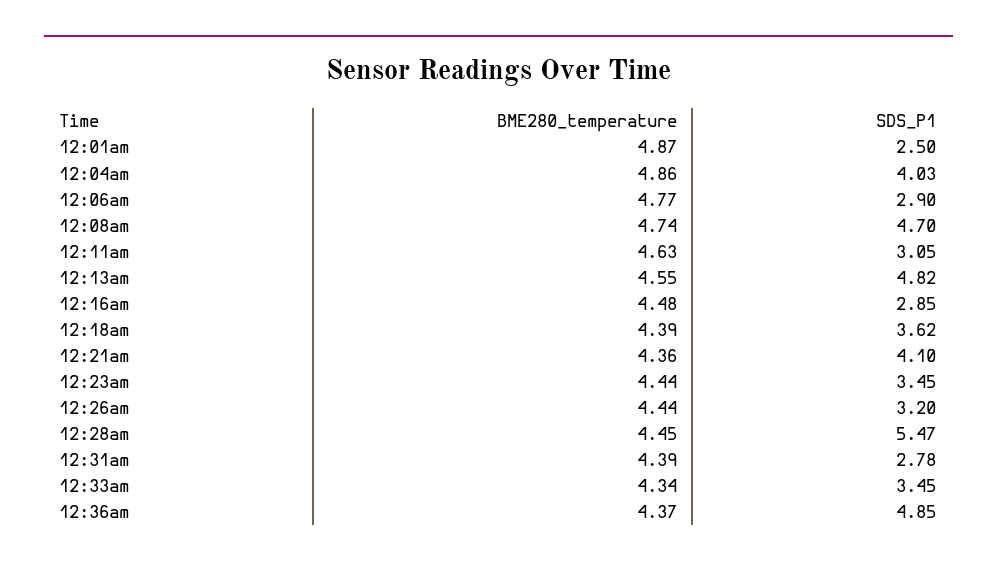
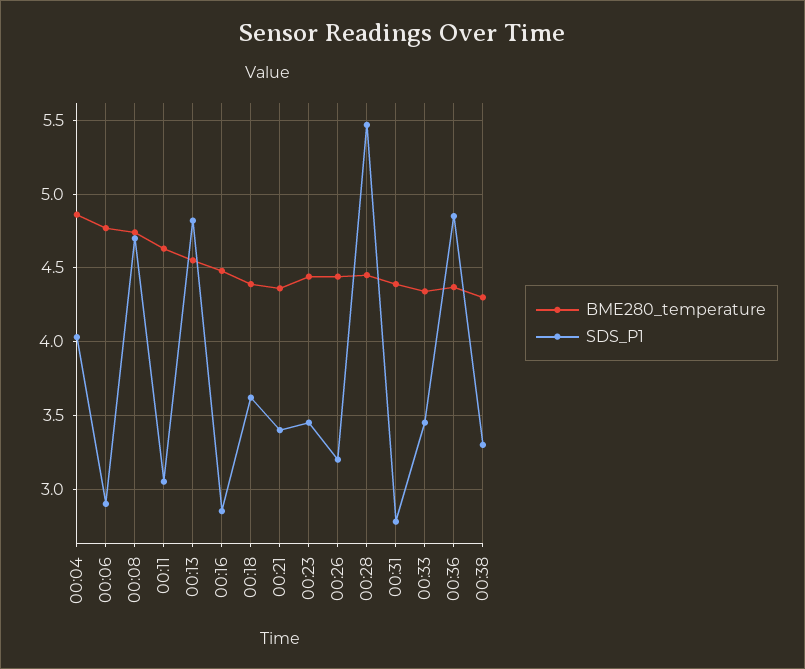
BME280_temperature, 12:01am: 4.87 -> none
SDS_P1, 12:01am: 2.5 -> none
SDS_P1, 12:21am: 4.1 -> 3.4
BME280_temperature, 00:38: none -> 4.3
SDS_P1, 00:38: none -> 3.3

